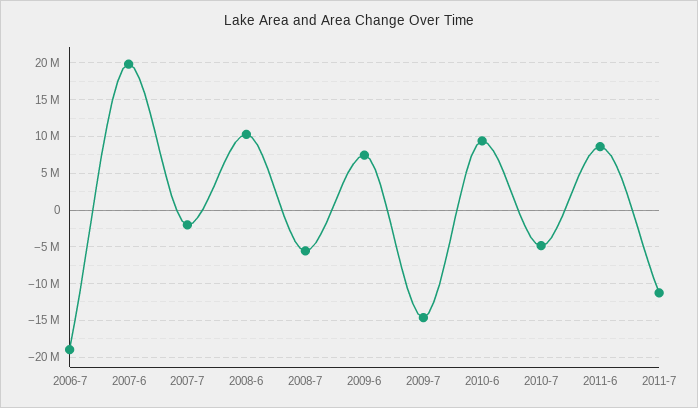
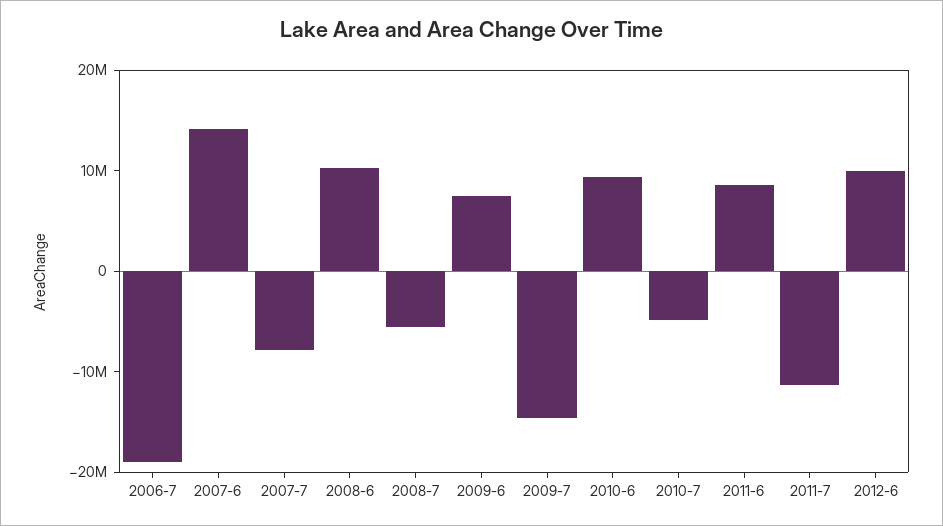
2007-6: 20000000 -> 14000000
2007-7: -2000000 -> -8000000
2012-6: none -> 10000000

